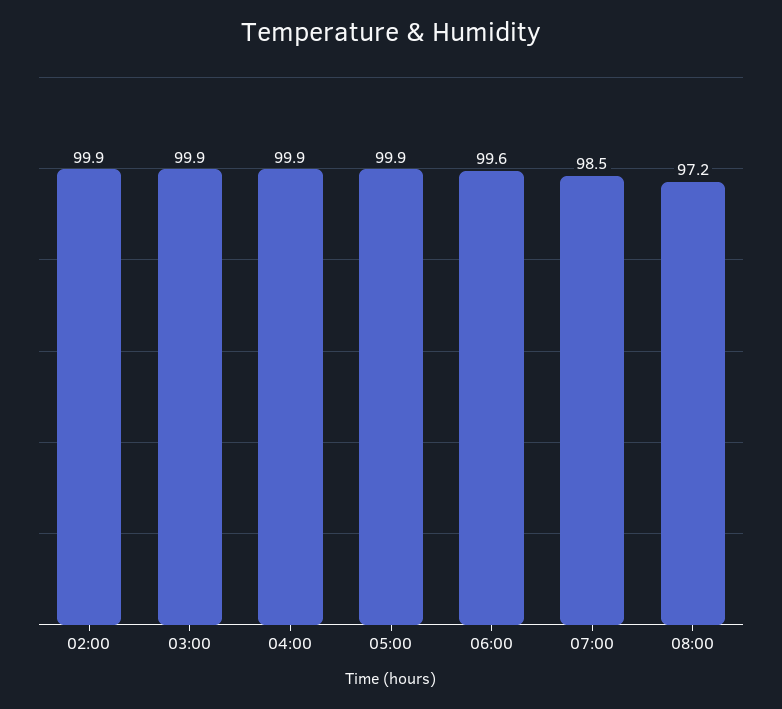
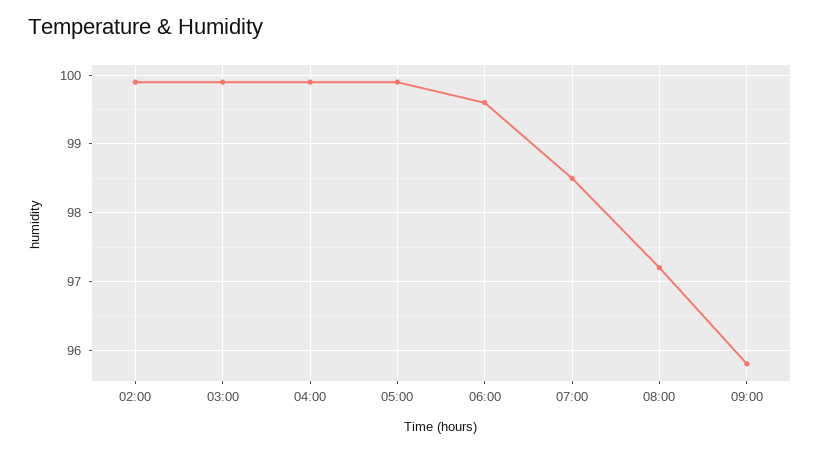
09:00: none -> 95.8

